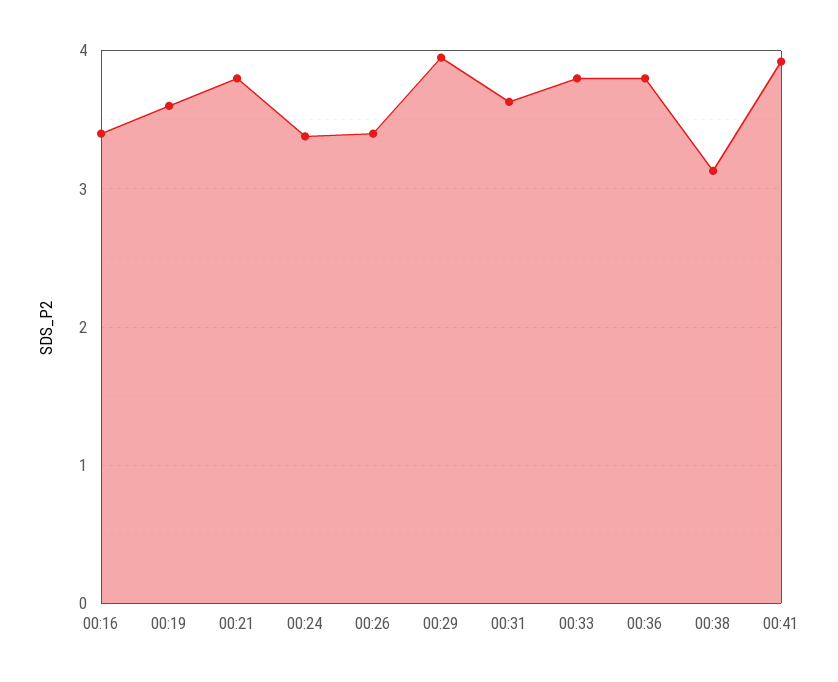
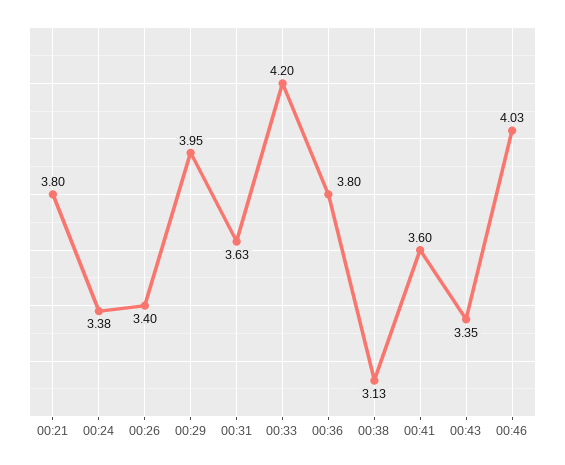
00:16: 3.4 -> none
00:19: 3.6 -> none
00:33: 3.8 -> 4.2
00:41: 3.9 -> 3.6
00:43: none -> 3.35
00:46: none -> 4.03

